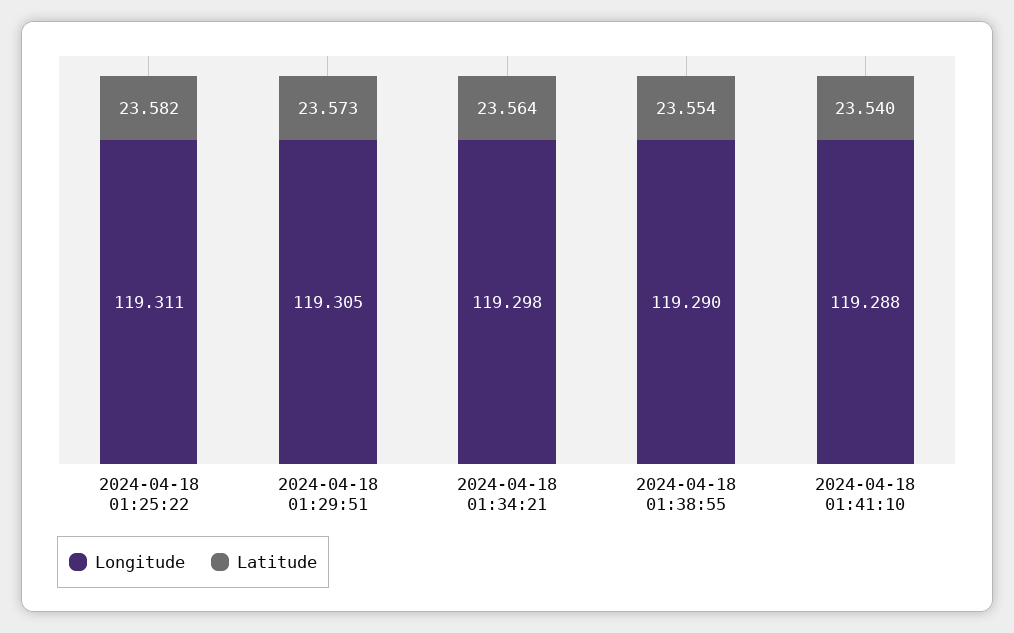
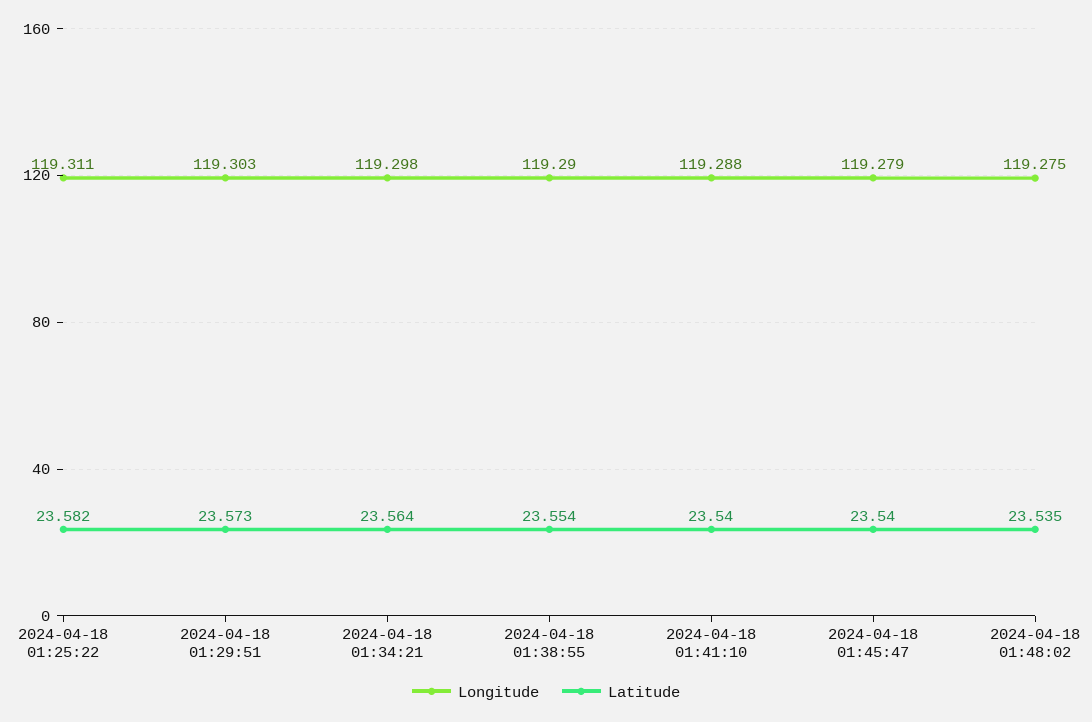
Longitude, 2024-04-18 01:29:51: 119.305 -> 119.303
Longitude, 2024-04-18 01:45:47: none -> 119.279
Latitude, 2024-04-18 01:45:47: none -> 23.54
Longitude, 2024-04-18 01:48:02: none -> 119.275
Latitude, 2024-04-18 01:48:02: none -> 23.535

